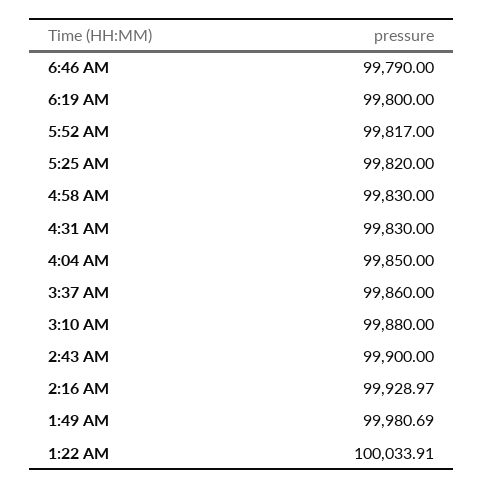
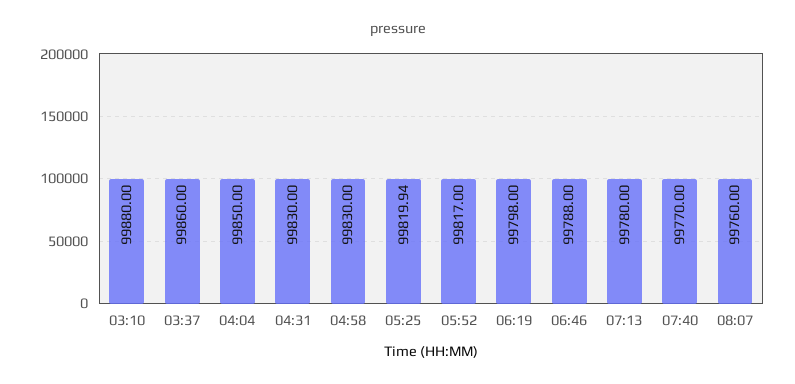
6:46 AM: 99790 -> 99788
6:19 AM: 99800 -> 99798
5:25 AM: 99820 -> 99819.94
2:43 AM: 99900 -> none
2:16 AM: 99928.97 -> none
1:49 AM: 99980.69 -> none
1:22 AM: 100033.91 -> none
07:13: none -> 99780
07:40: none -> 99770
08:07: none -> 99760

